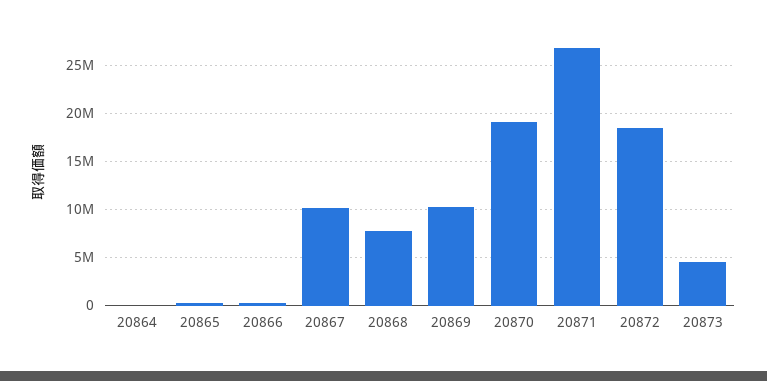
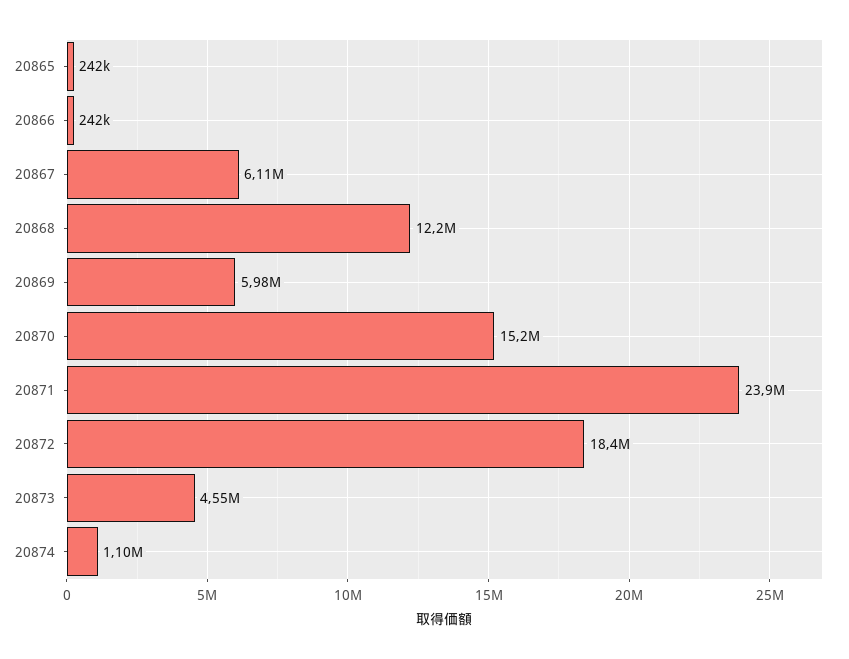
20864: 0 -> none
20867: 10000000 -> 6110000
20868: 8000000 -> 12200000
20869: 10000000 -> 5980000
20870: 19000000 -> 15200000
20871: 27000000 -> 23900000
20874: none -> 1100000

